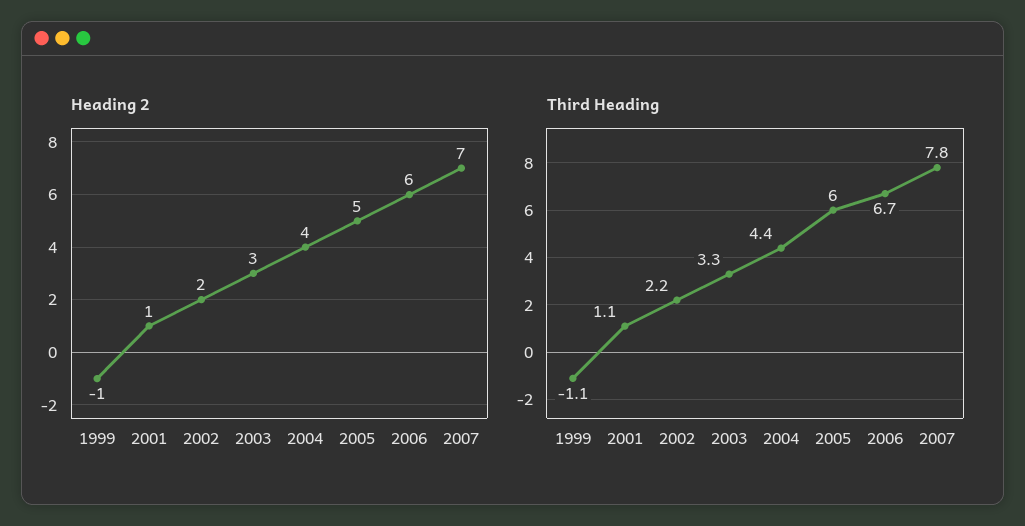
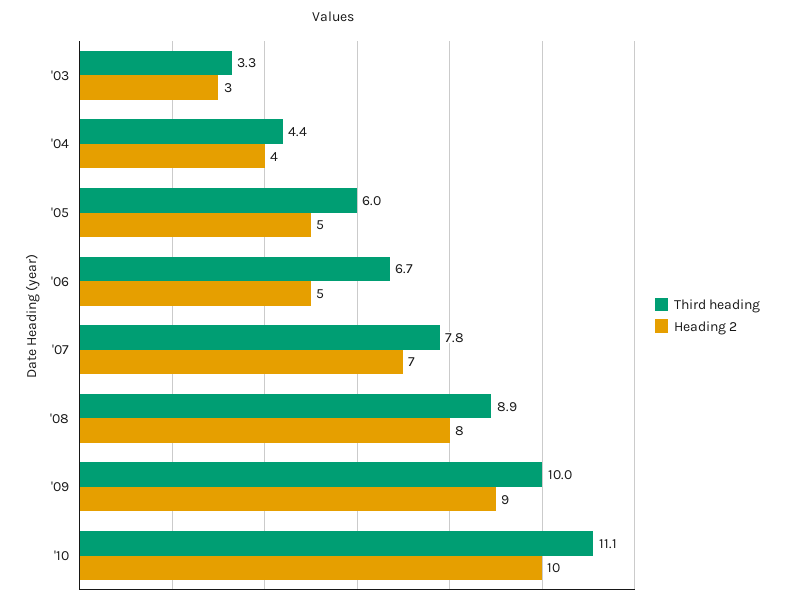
Heading 2, 1999: -1 -> none
Heading 2, 2001: 1 -> none
Heading 2, 2002: 2 -> none
Heading 2, 2006: 6 -> 5
Third Heading, 1999: -1.1 -> none
Third Heading, 2001: 1.1 -> none
Third Heading, 2002: 2.2 -> none
Third Heading, '08: none -> 8.9
Heading 2, '08: none -> 8
Third Heading, '09: none -> 10
Heading 2, '09: none -> 9
Third Heading, '10: none -> 11.1
Heading 2, '10: none -> 10

